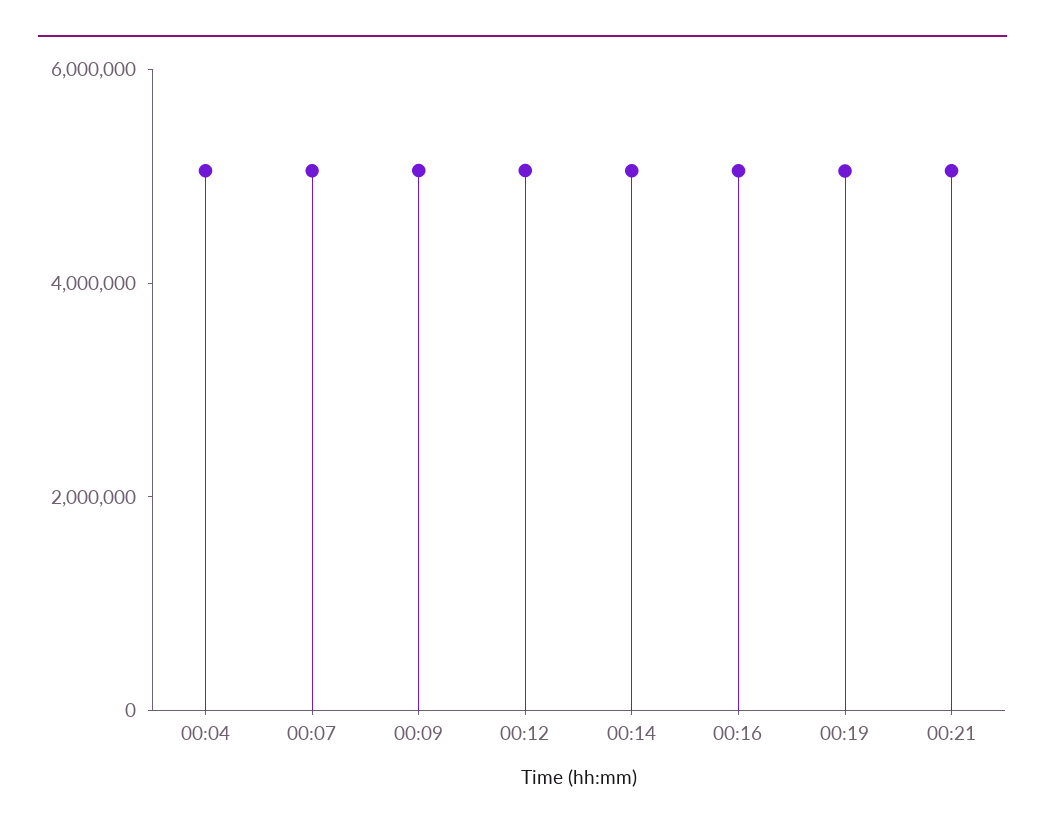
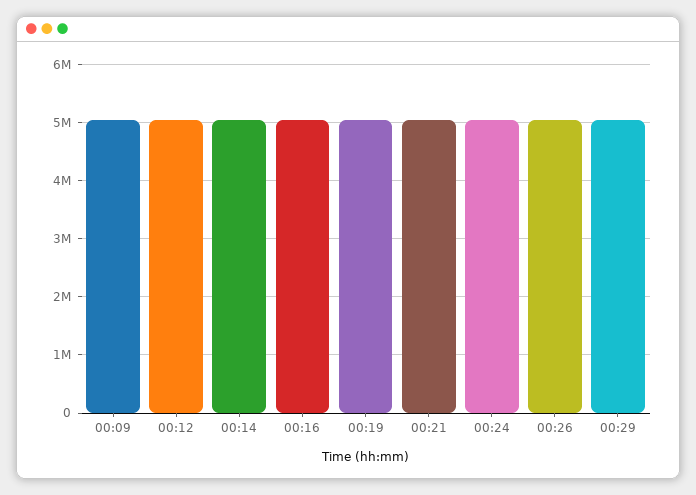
00:04: 5000000 -> none
00:07: 5000000 -> none
00:24: none -> 5000000
00:26: none -> 5000000
00:29: none -> 5000000

